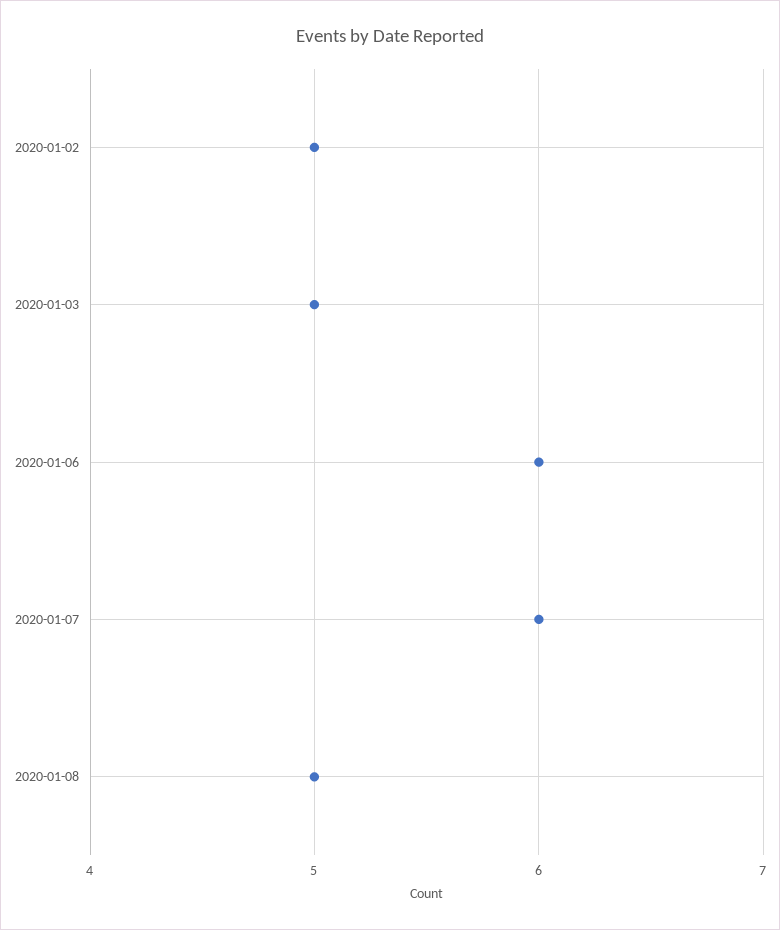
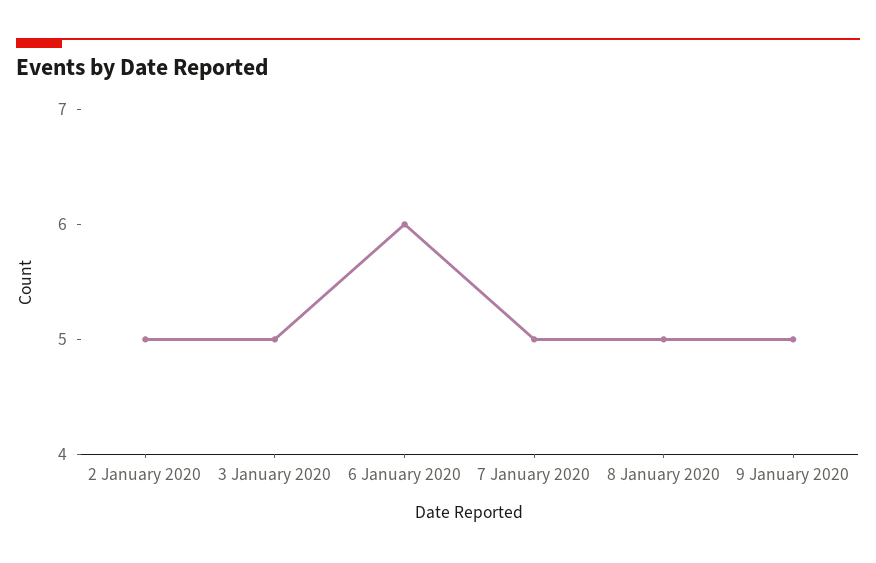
2020-01-07: 6 -> 5
9 January 2020: none -> 5

